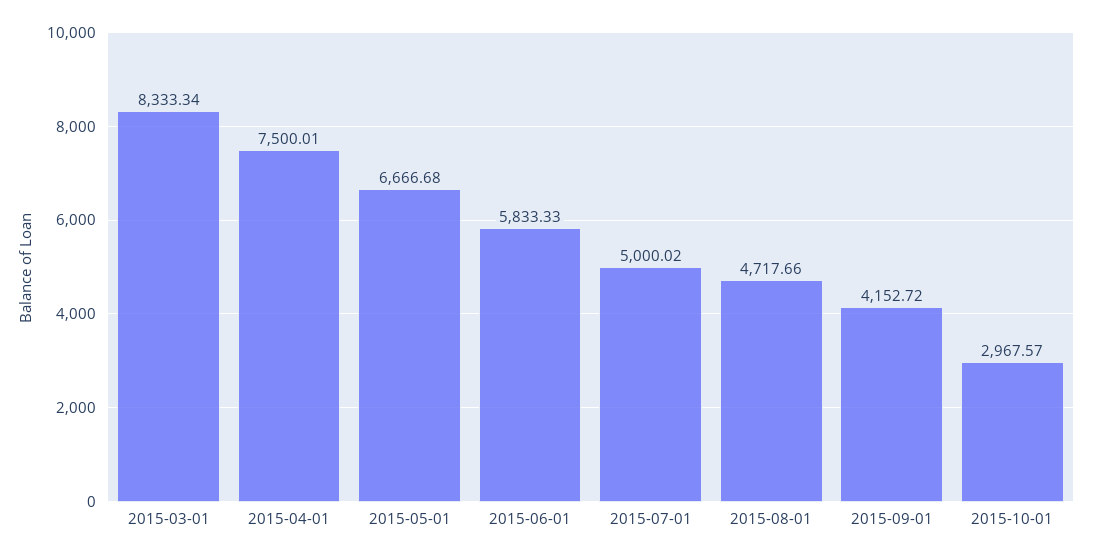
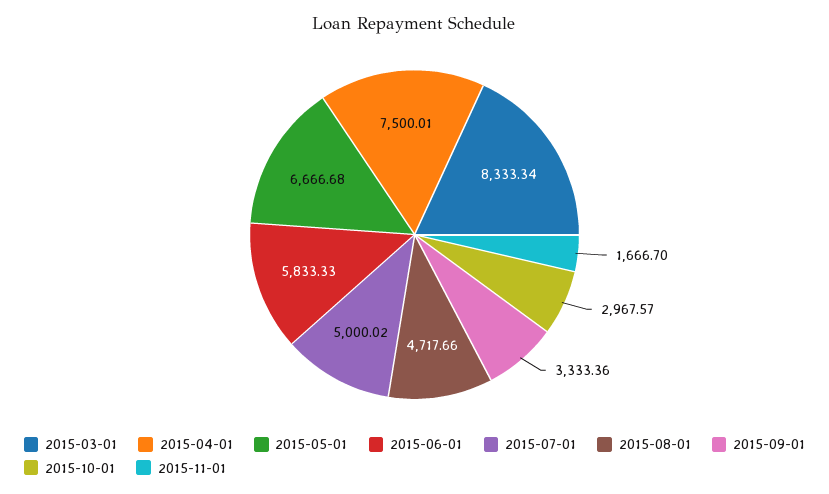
2015-09-01: 4152.72 -> 3333.36
2015-11-01: none -> 1666.7

